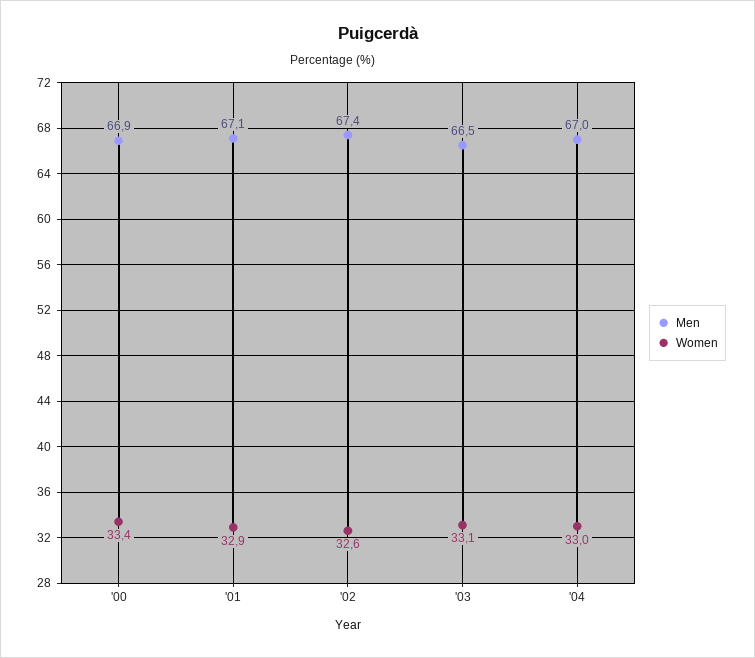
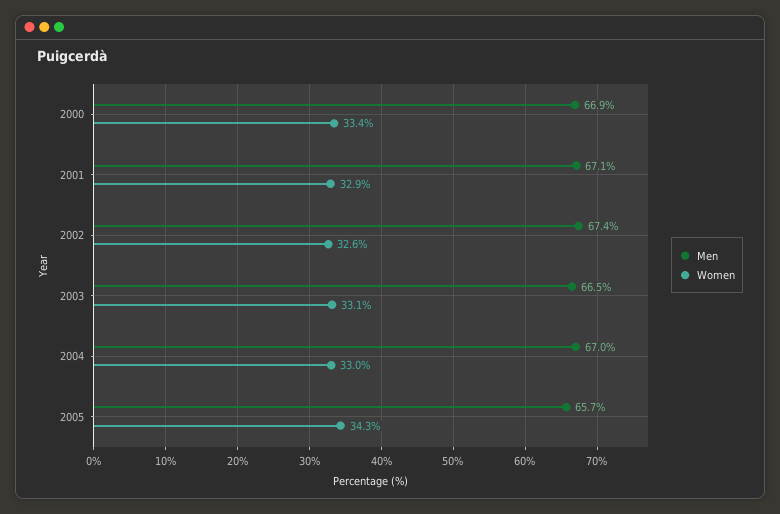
Men, 2005: none -> 65.7
Women, 2005: none -> 34.3

